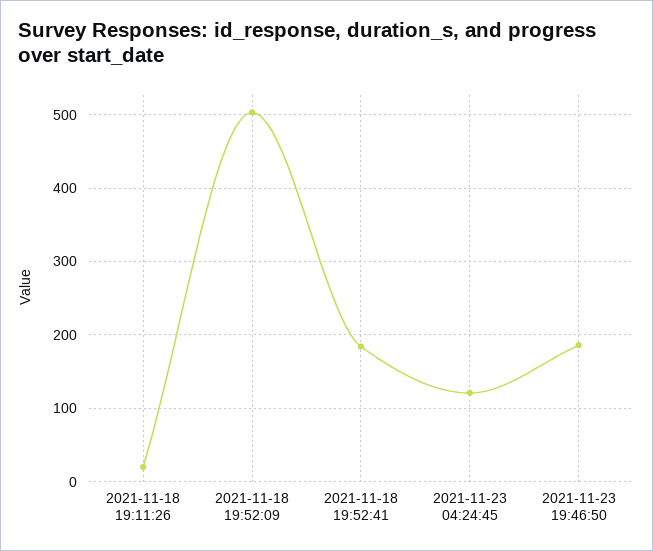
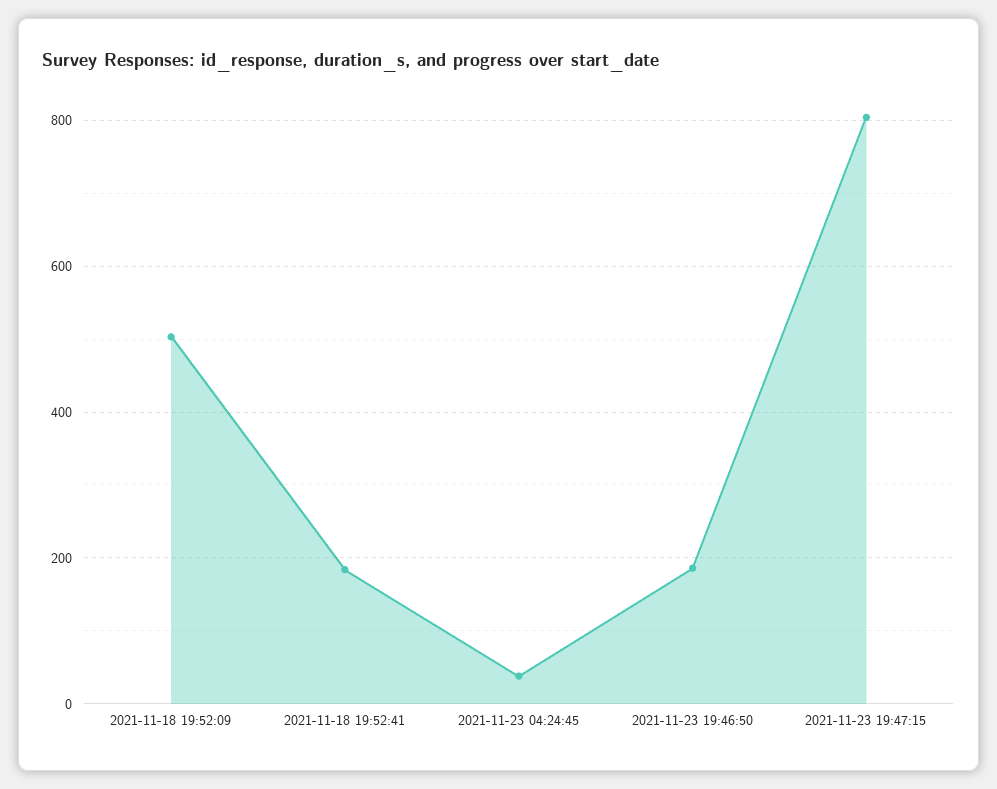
2021-11-18 19:11:26: 20 -> none
2021-11-23 04:24:45: 120 -> 40
2021-11-23 19:47:15: none -> 800

